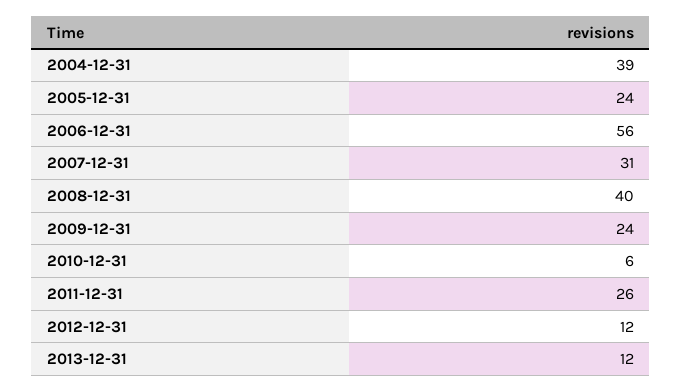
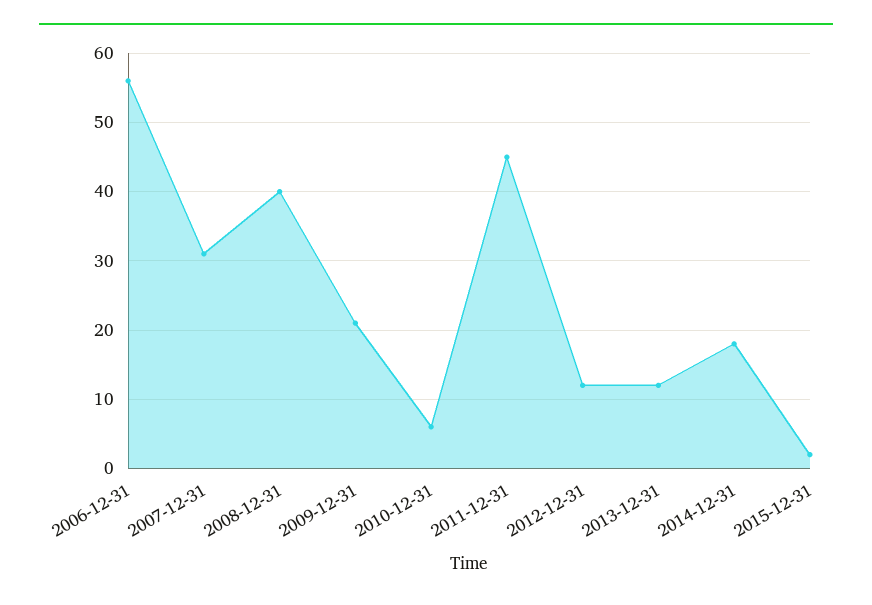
2004-12-31: 39 -> none
2005-12-31: 24 -> none
2009-12-31: 24 -> 21
2011-12-31: 26 -> 45
2014-12-31: none -> 18
2015-12-31: none -> 2

